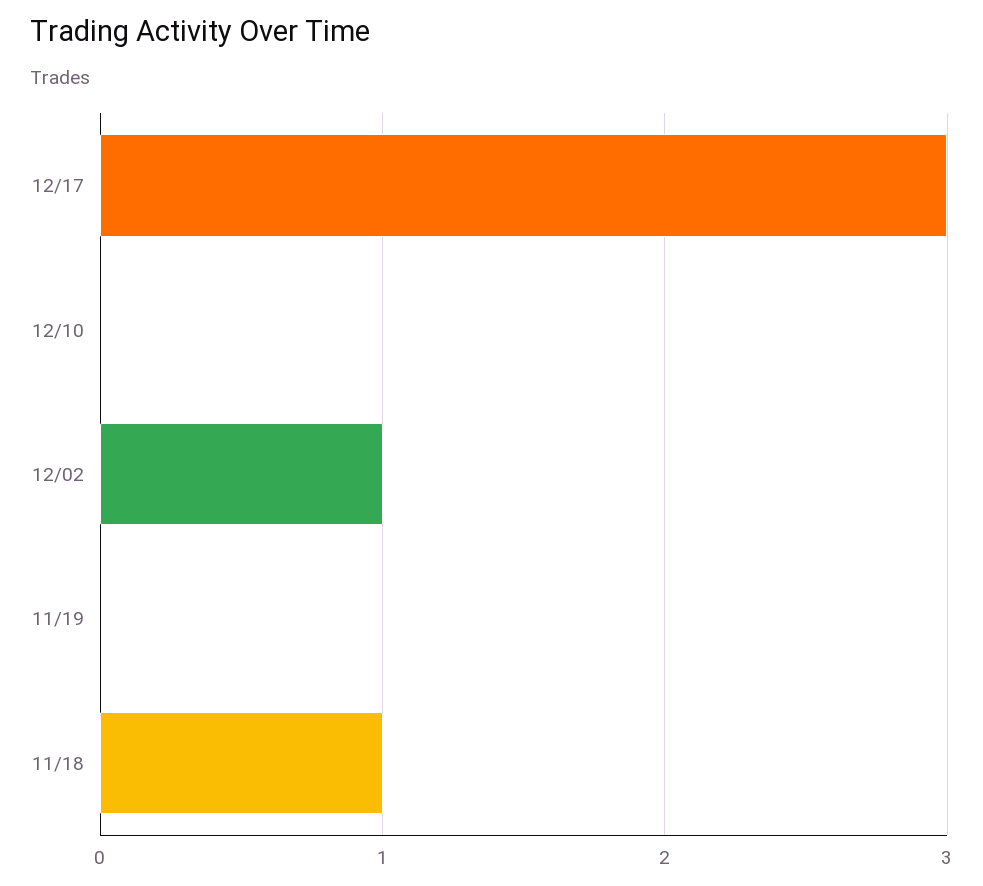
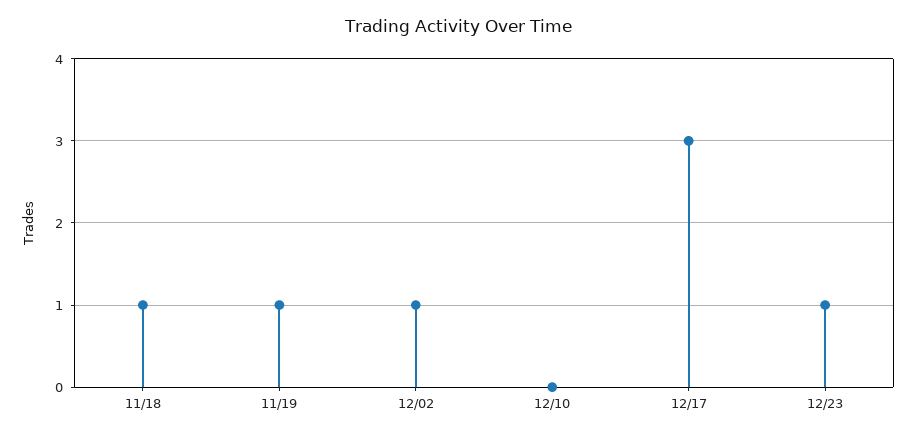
11/19: 0 -> 1
12/23: none -> 1

